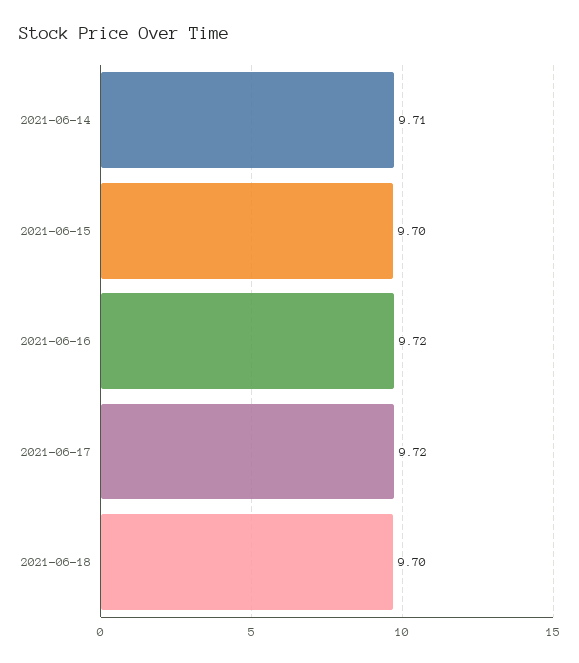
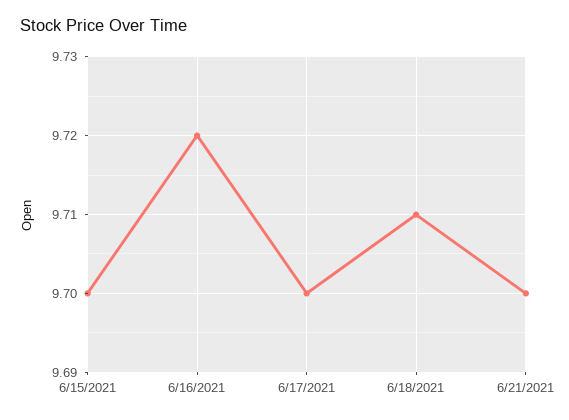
2021-06-14: 9.71 -> none
2021-06-17: 9.72 -> 9.7
2021-06-18: 9.7 -> 9.71
6/21/2021: none -> 9.7

